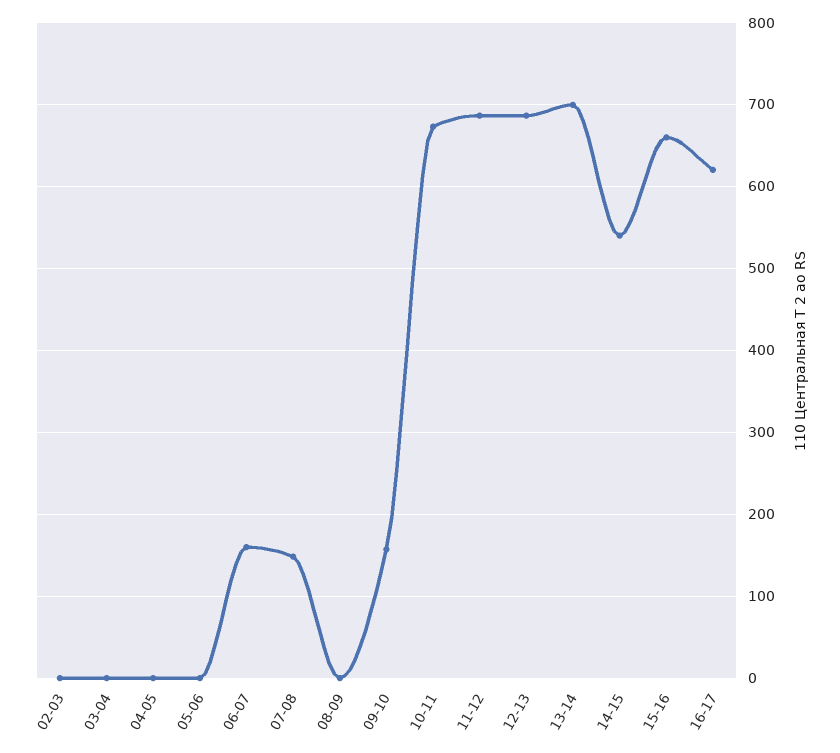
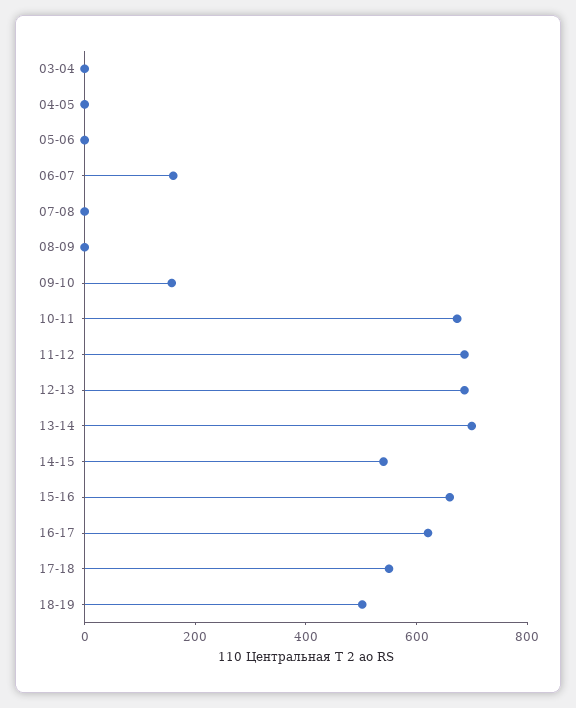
02-03: 0 -> none
07-08: 150 -> 0
17-18: none -> 550
18-19: none -> 500

